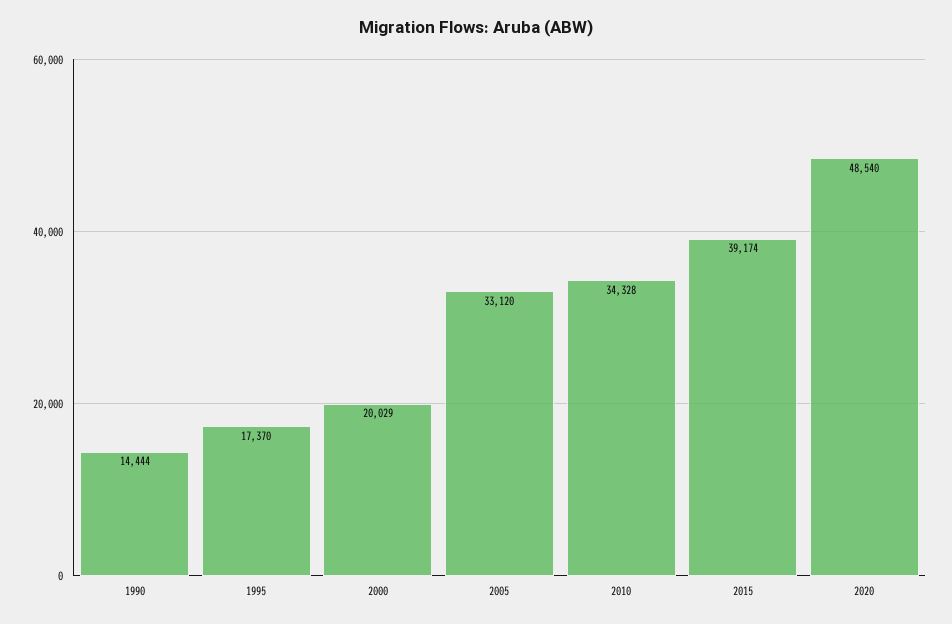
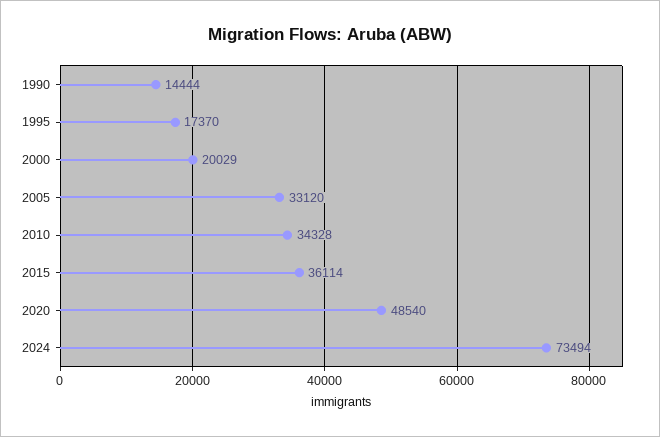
2015: 39174 -> 36114
2024: none -> 73494

